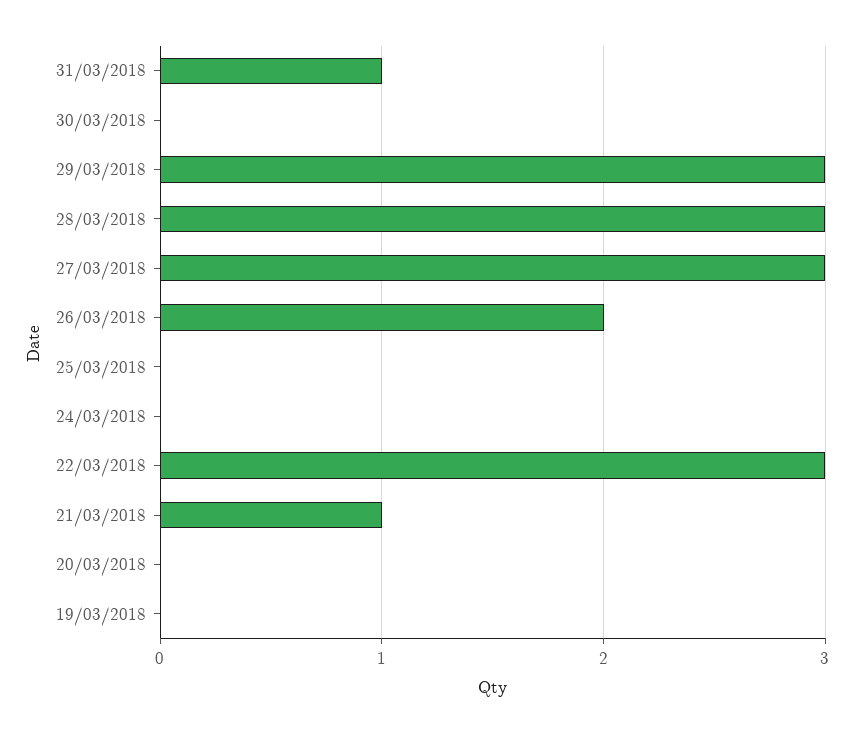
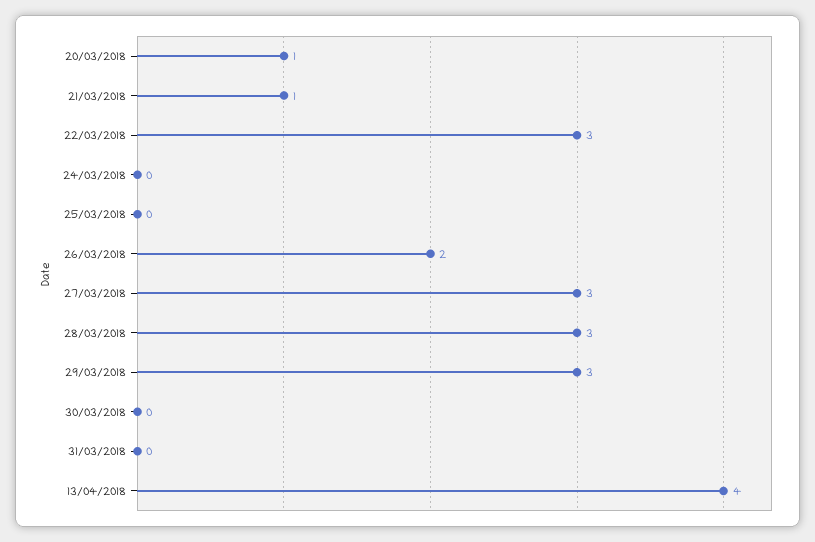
31/03/2018: 1 -> 0
20/03/2018: 0 -> 1
19/03/2018: 0 -> none
13/04/2018: none -> 4

